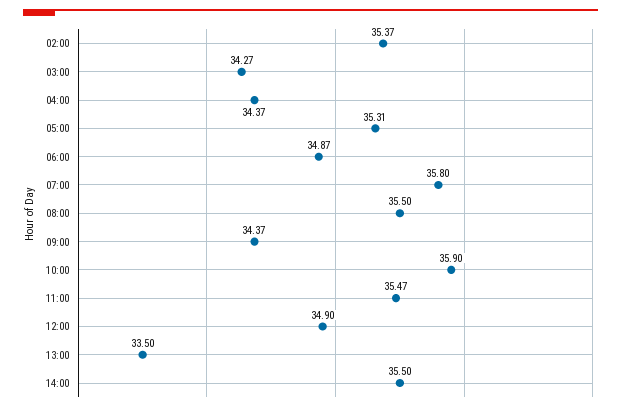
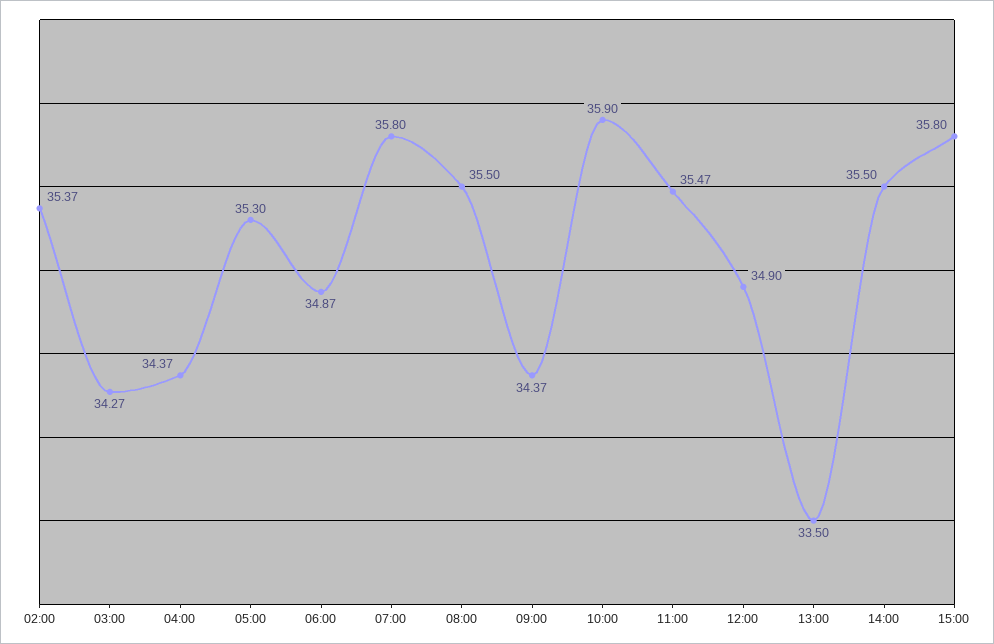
05:00: 35.31 -> 35.3
15:00: none -> 35.8

